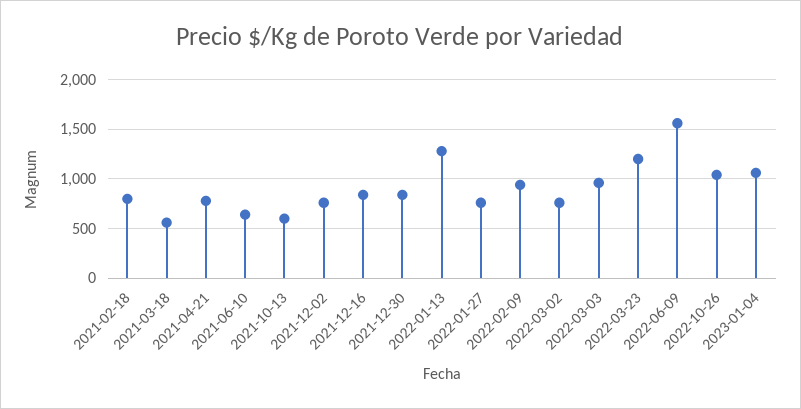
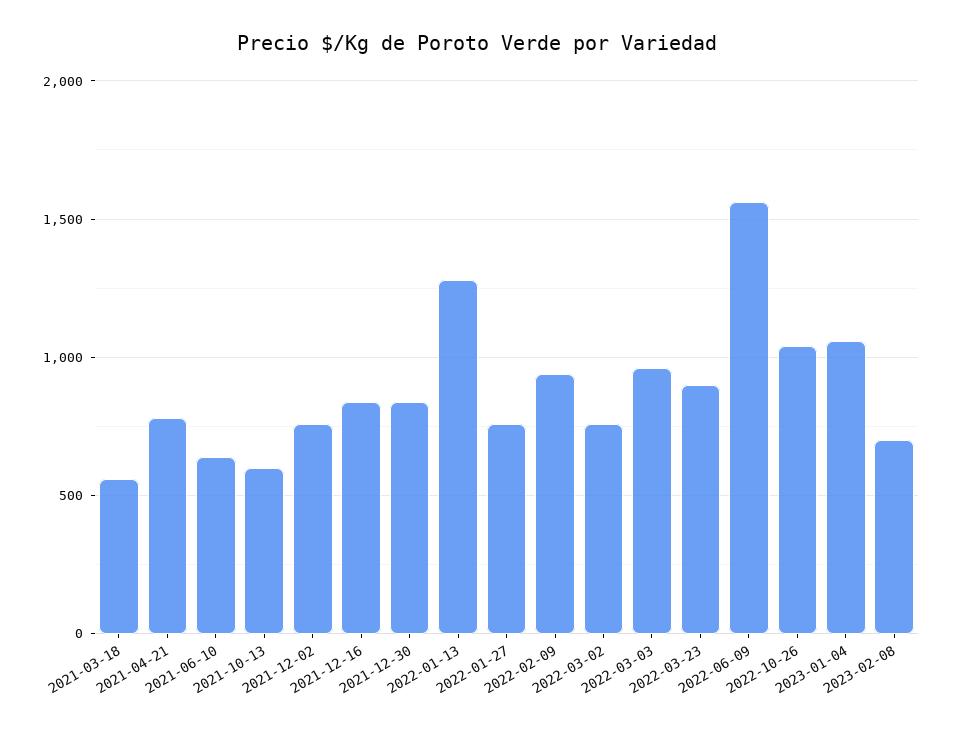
2021-02-18: 800 -> none
2022-03-23: 1200 -> 900
2023-02-08: none -> 700

